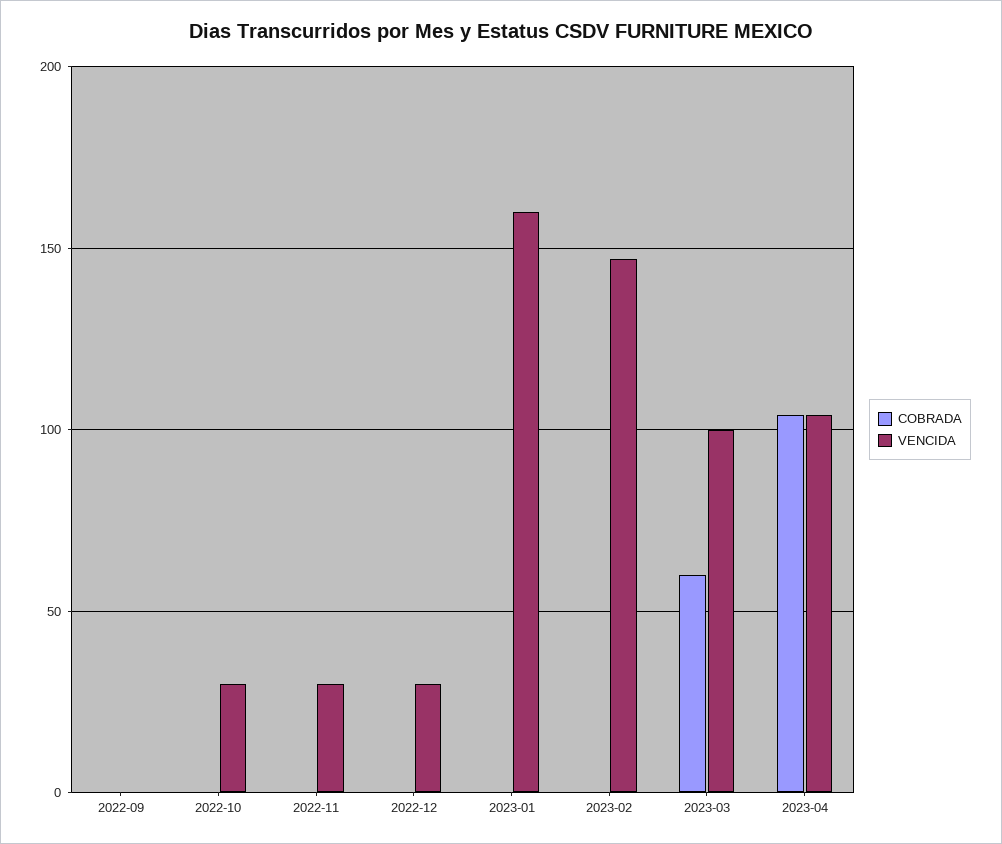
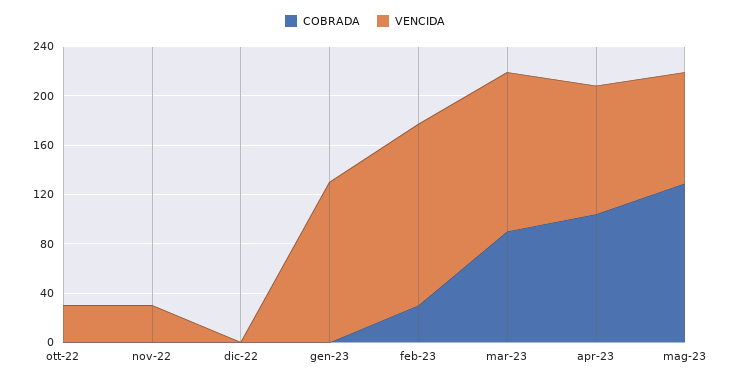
COBRADA, 2022-09: 0 -> none
VENCIDA, 2022-09: 0 -> none
VENCIDA, 2022-12: 30 -> 0
VENCIDA, 2023-01: 160 -> 130
COBRADA, 2023-02: 0 -> 30
COBRADA, 2023-03: 60 -> 90
VENCIDA, 2023-03: 100 -> 130
COBRADA, mag-23: none -> 130
VENCIDA, mag-23: none -> 90

